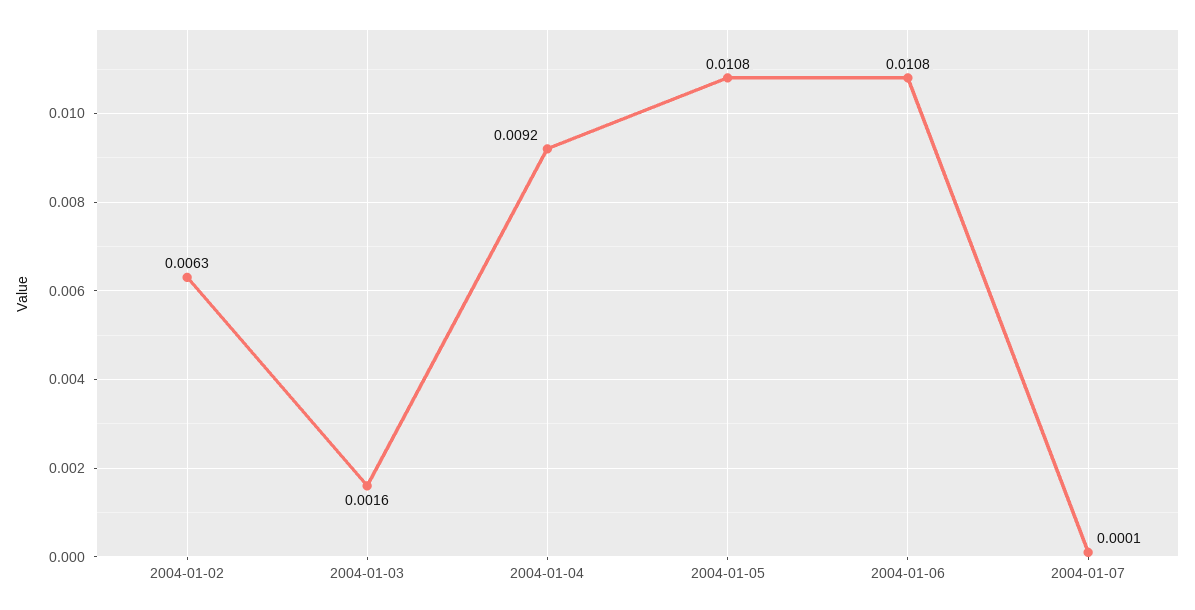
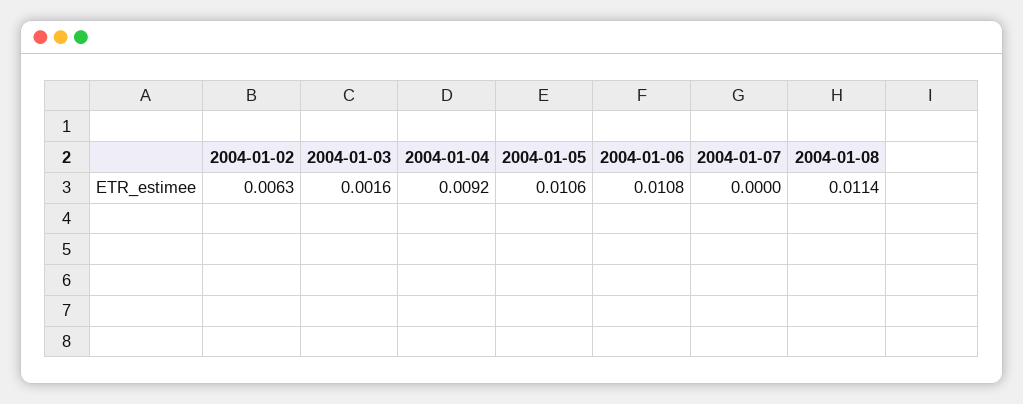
2004-01-05: 0.0108 -> 0.0106
2004-01-07: 0.0001 -> 0
2004-01-08: none -> 0.0114

